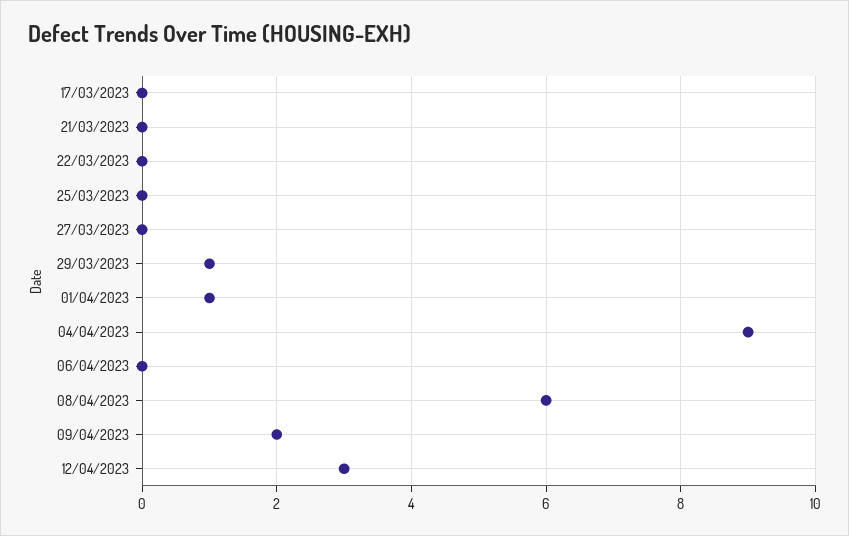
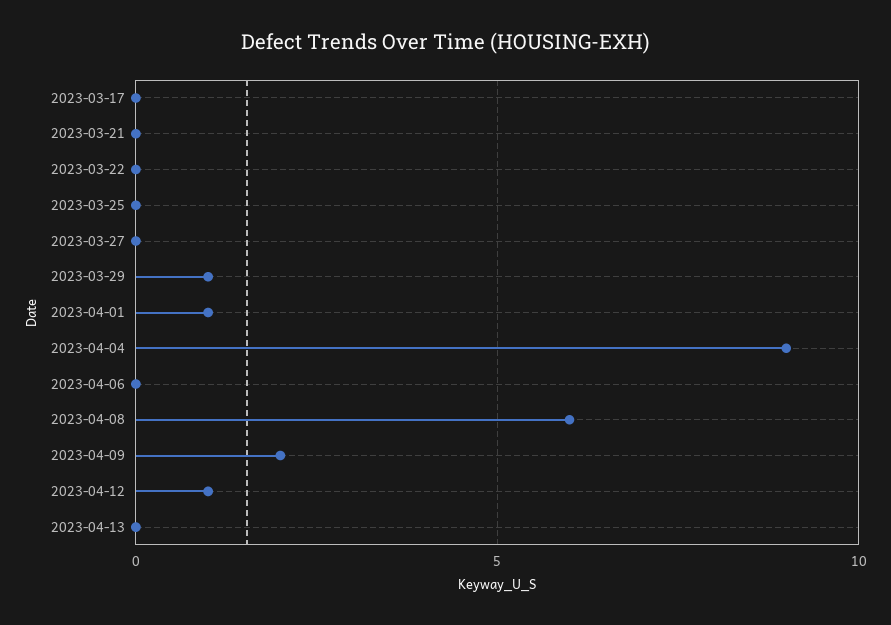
12/04/2023: 3 -> 1
2023-04-13: none -> 0

